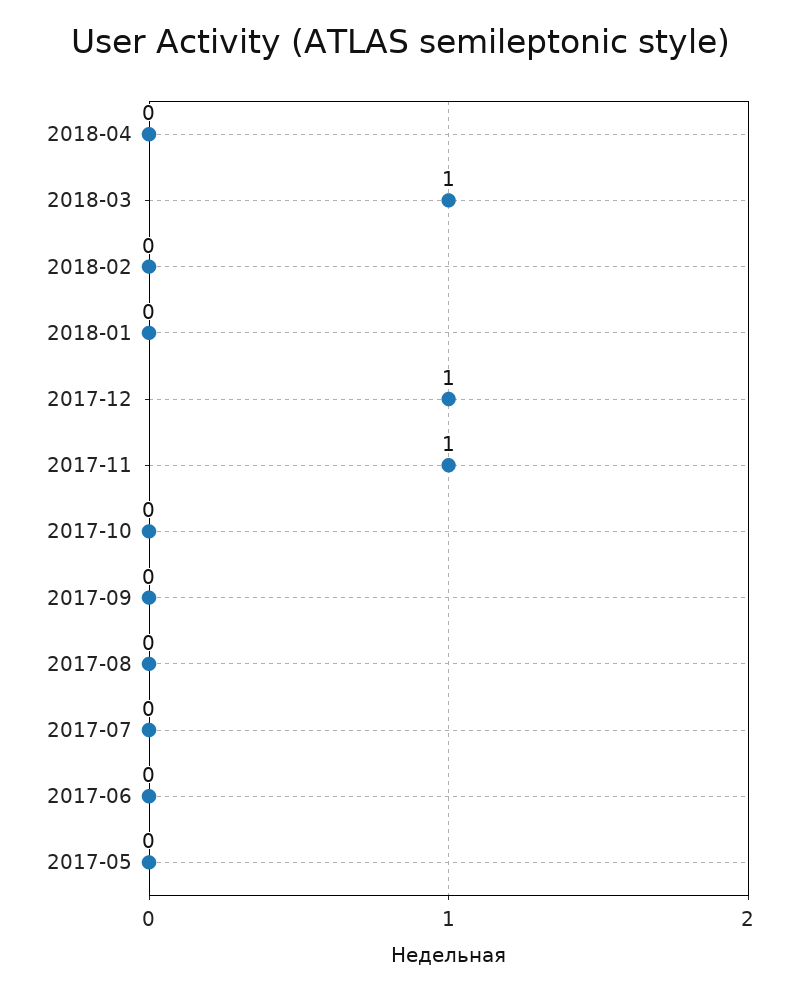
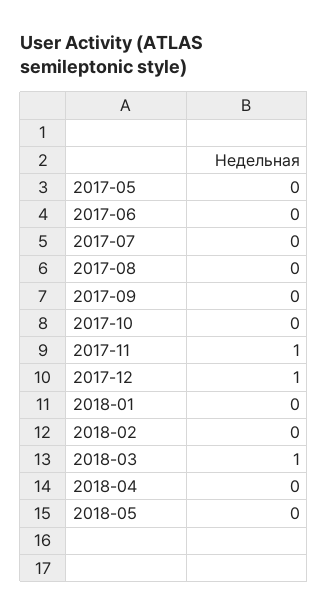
2018-05: none -> 0

